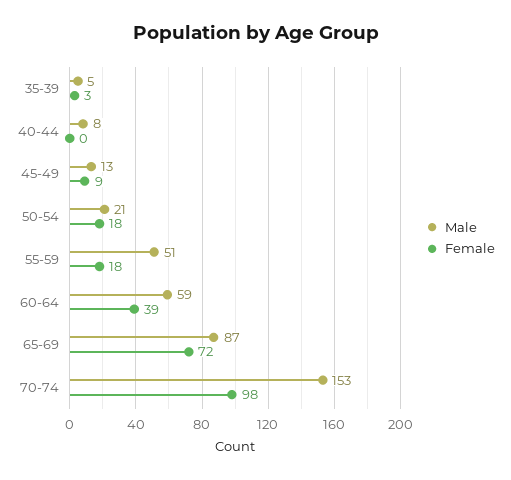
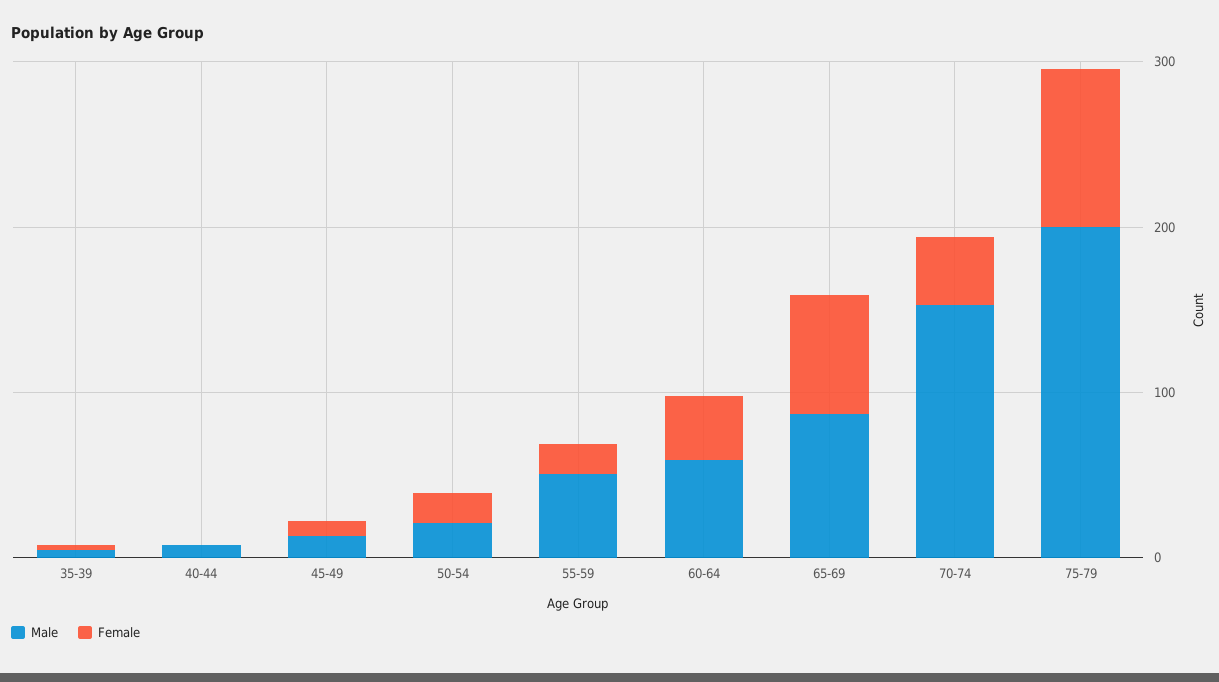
Female, 70-74: 98 -> 40
Male, 75-79: none -> 200
Female, 75-79: none -> 100

